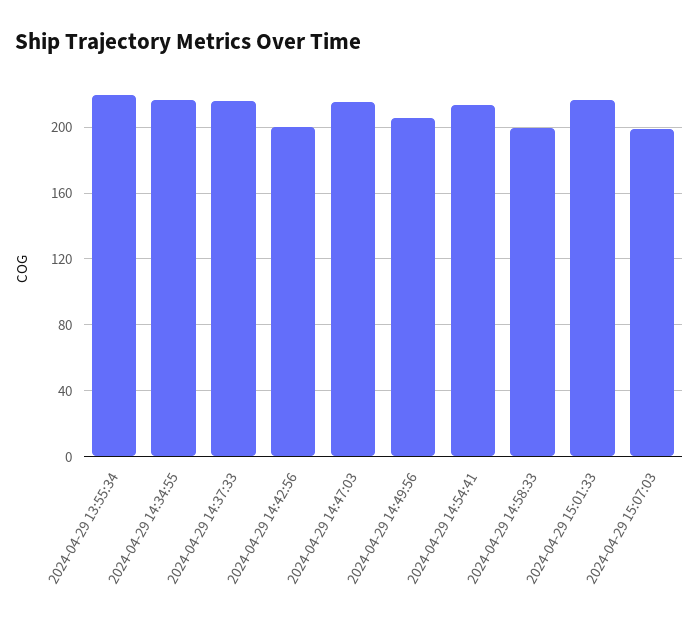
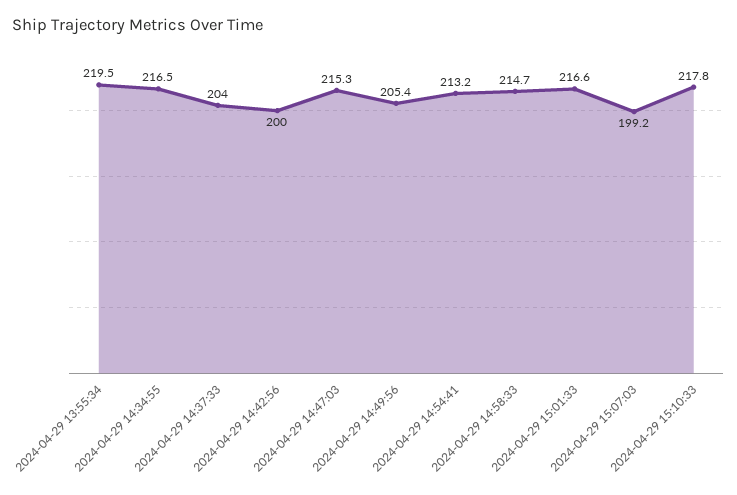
2024-04-29 14:37:33: 215 -> 204
2024-04-29 14:58:33: 200 -> 214.7
2024-04-29 15:10:33: none -> 217.8

